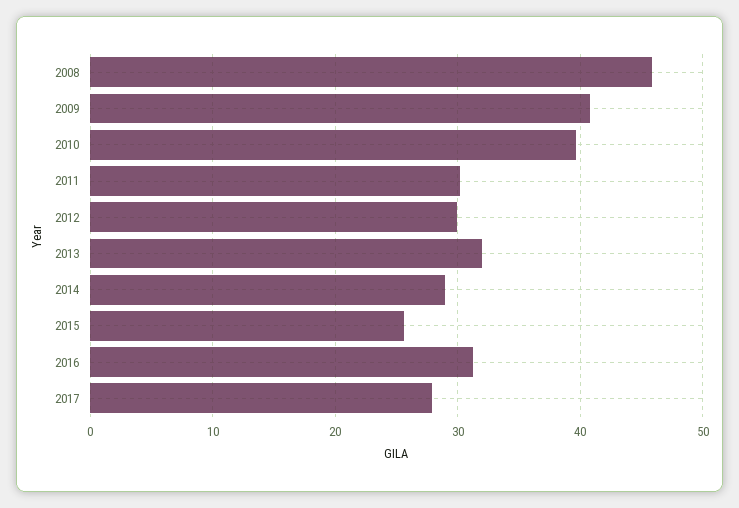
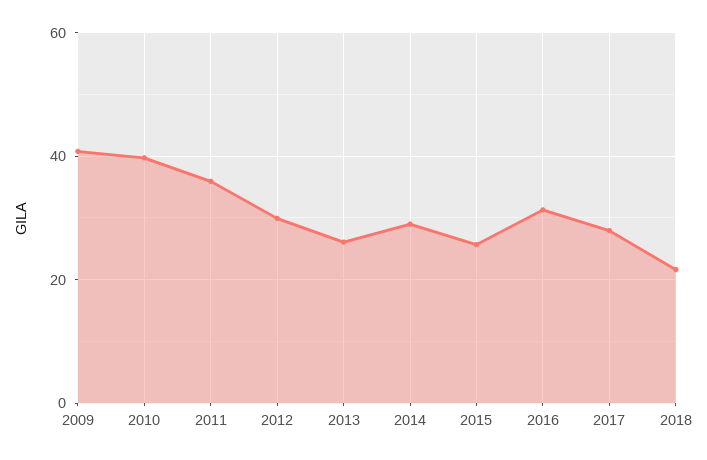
2008: 46 -> none
2011: 30 -> 36
2013: 32 -> 26
2018: none -> 22

